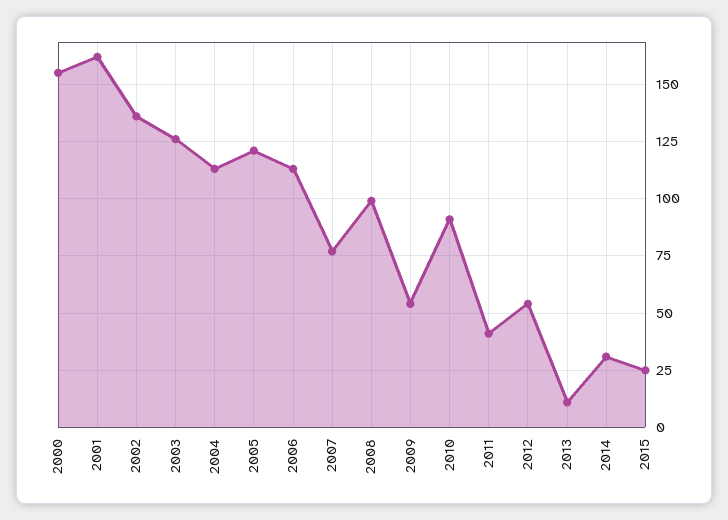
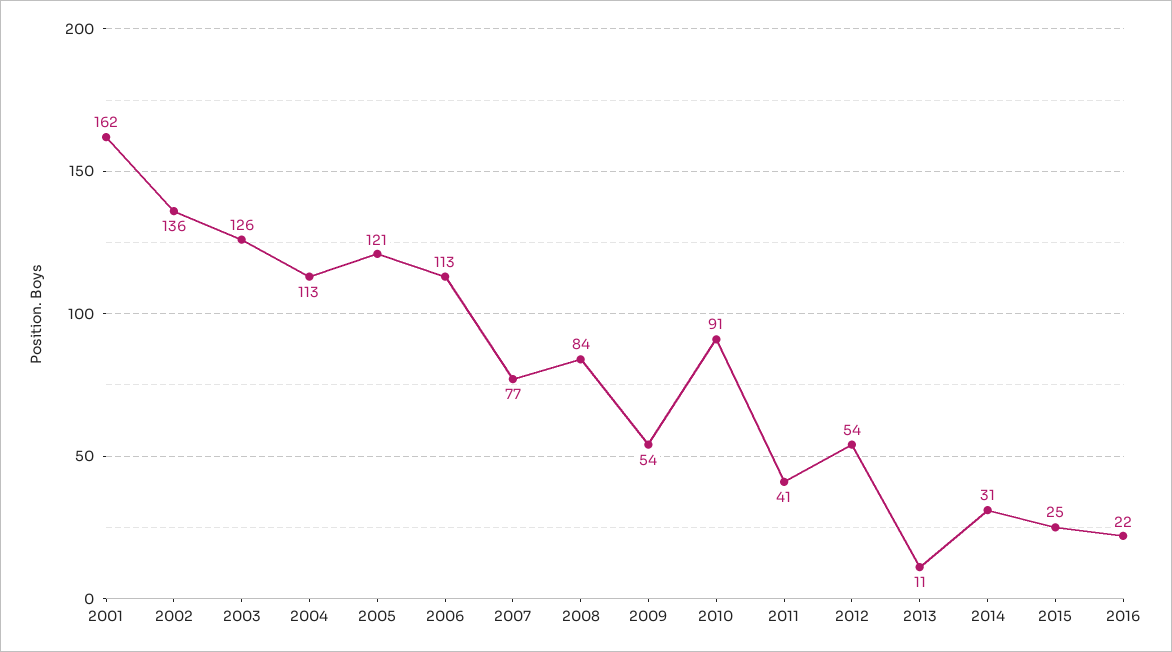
2000: 155 -> none
2008: 100 -> 84
2016: none -> 22

